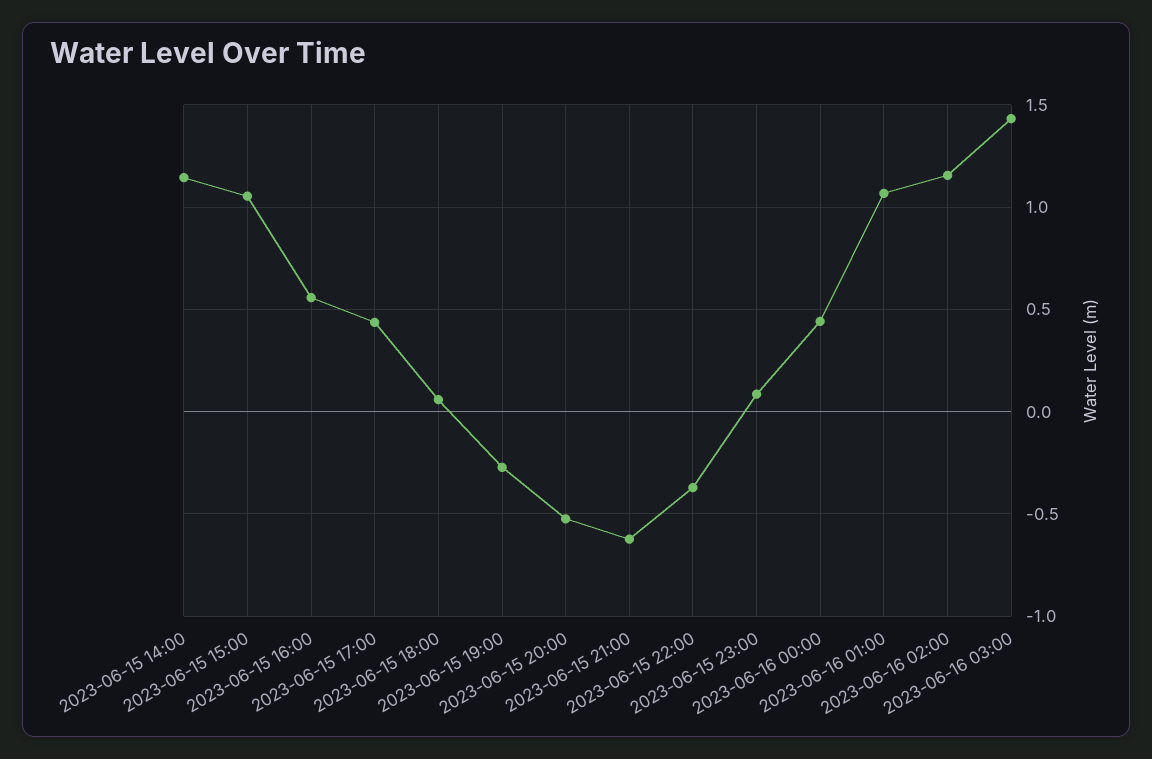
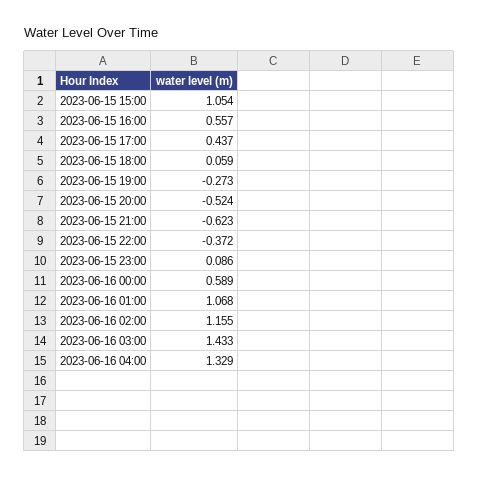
2023-06-15 14:00: 1.15 -> none
2023-06-16 00:00: 0.45 -> 0.589
2023-06-16 04:00: none -> 1.329

